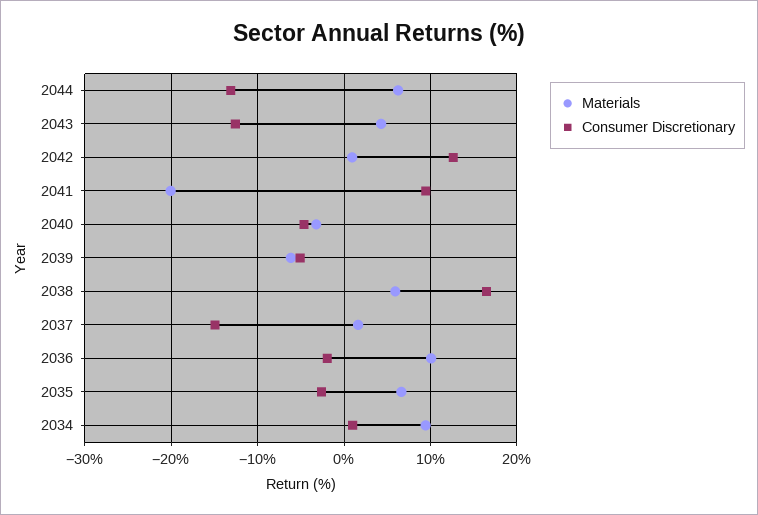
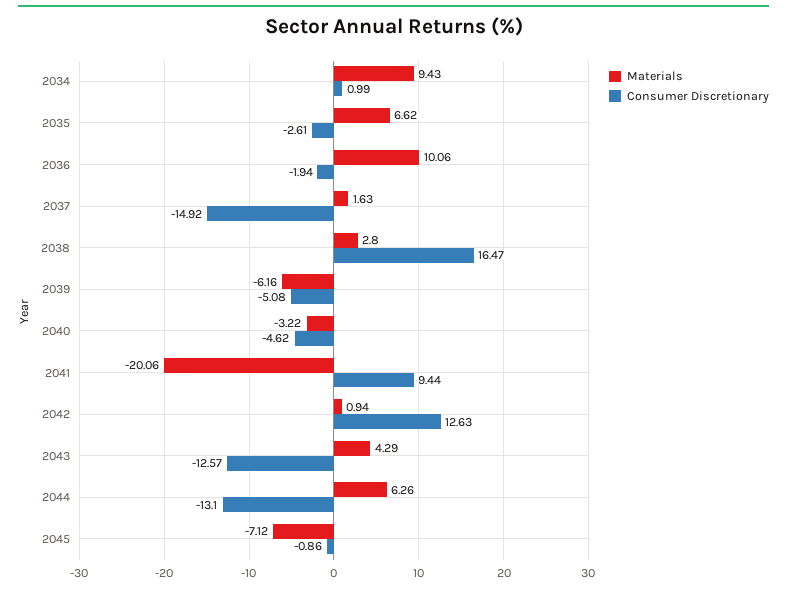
Materials, 2038: 6 -> 2.8
Materials, 2045: none -> -7.12
Consumer Discretionary, 2045: none -> -0.86

